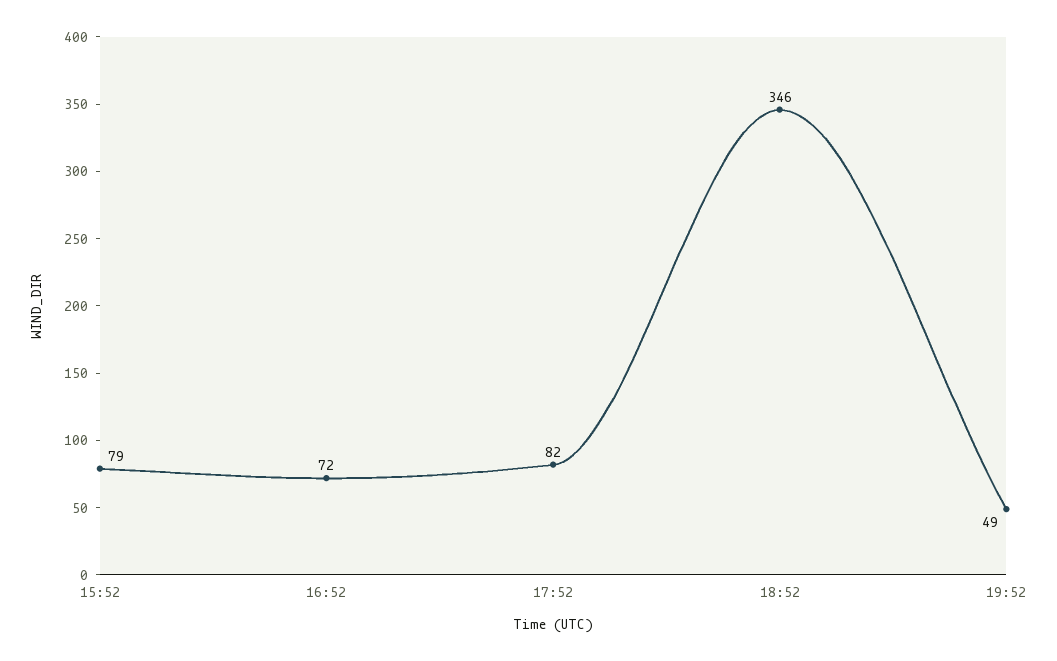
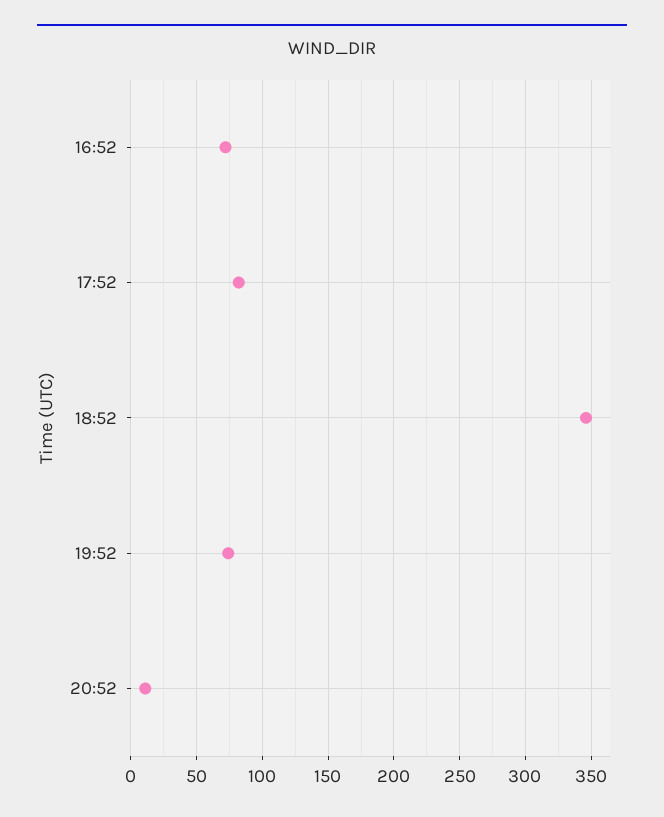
15:52: 79 -> none
19:52: 49 -> 75
20:52: none -> 10

